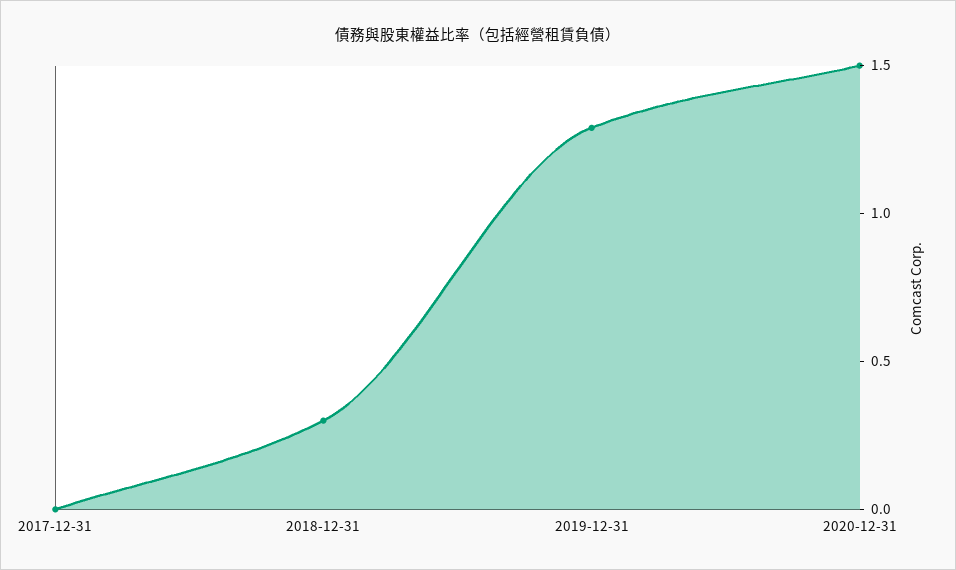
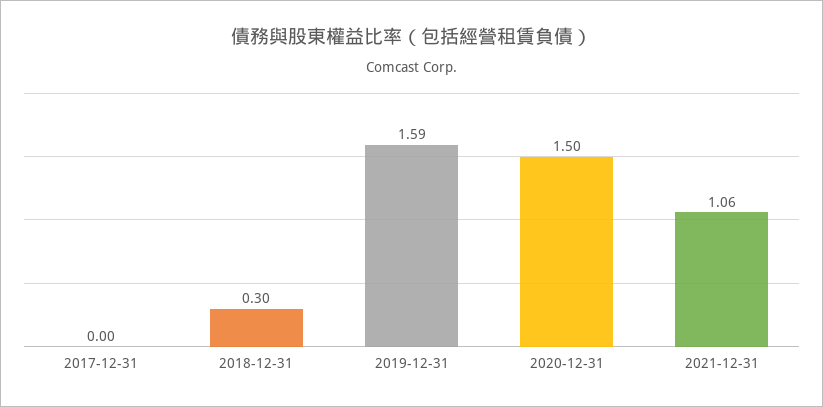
2019-12-31: 1.3 -> 1.59
2021-12-31: none -> 1.06

